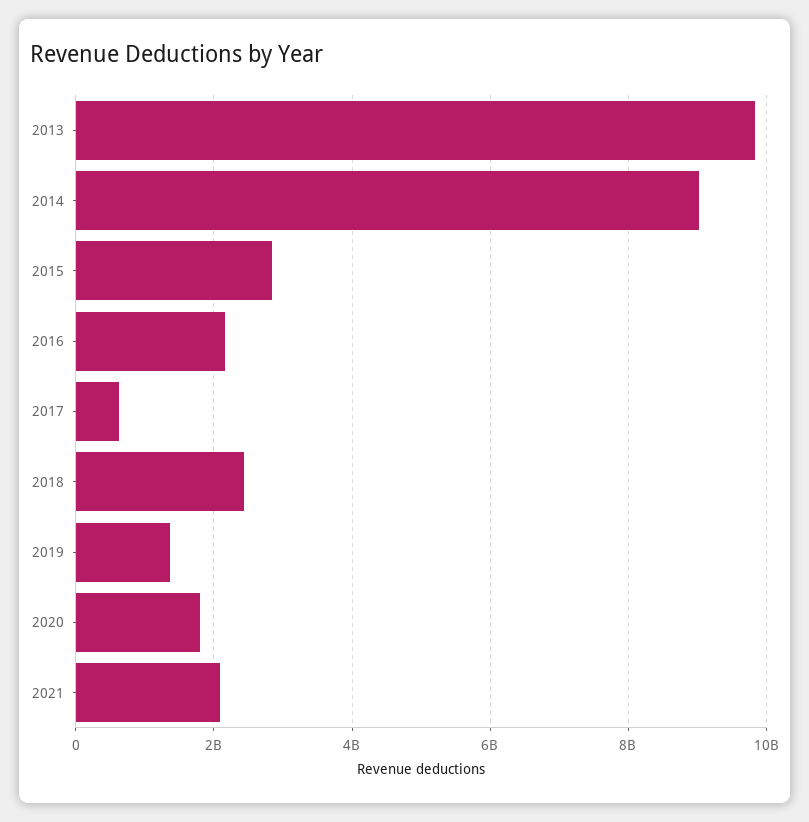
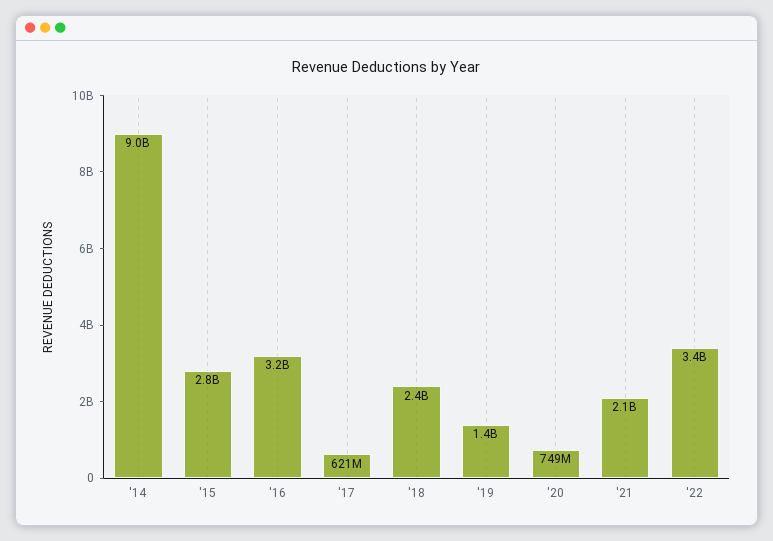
2013: 9800000000 -> none
2016: 2200000000 -> 3200000000
2020: 1800000000 -> 749000000
'22: none -> 3400000000

